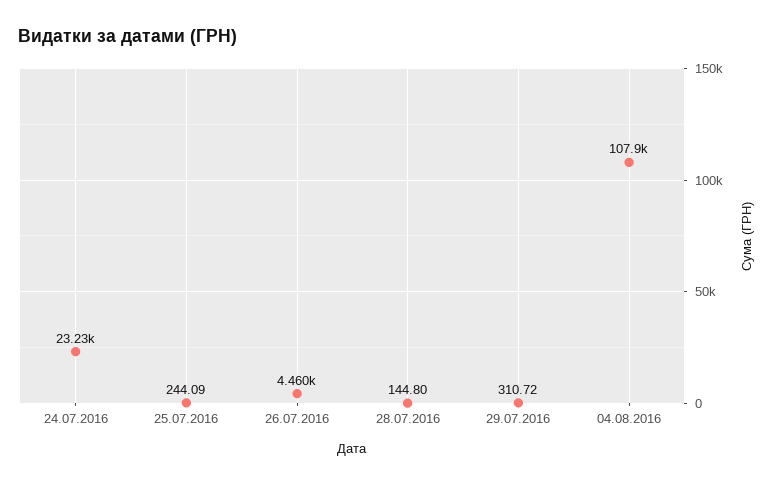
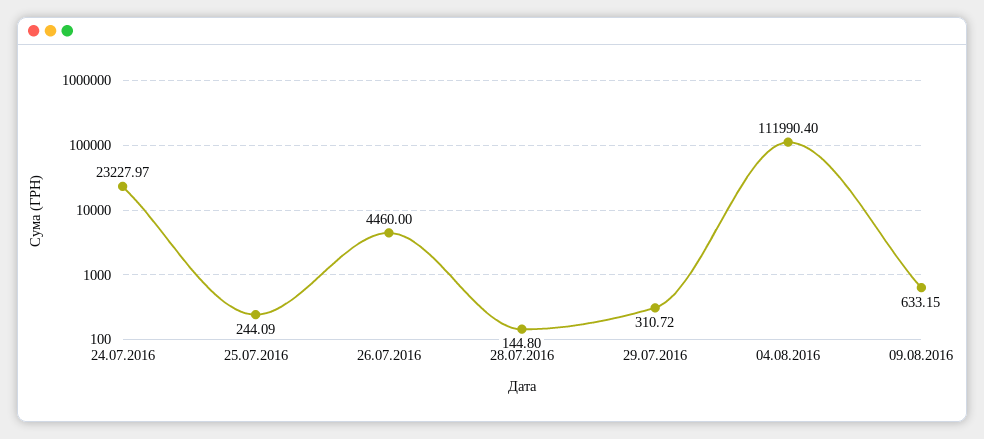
04.08.2016: 107900 -> 111990.4
09.08.2016: none -> 633.15

